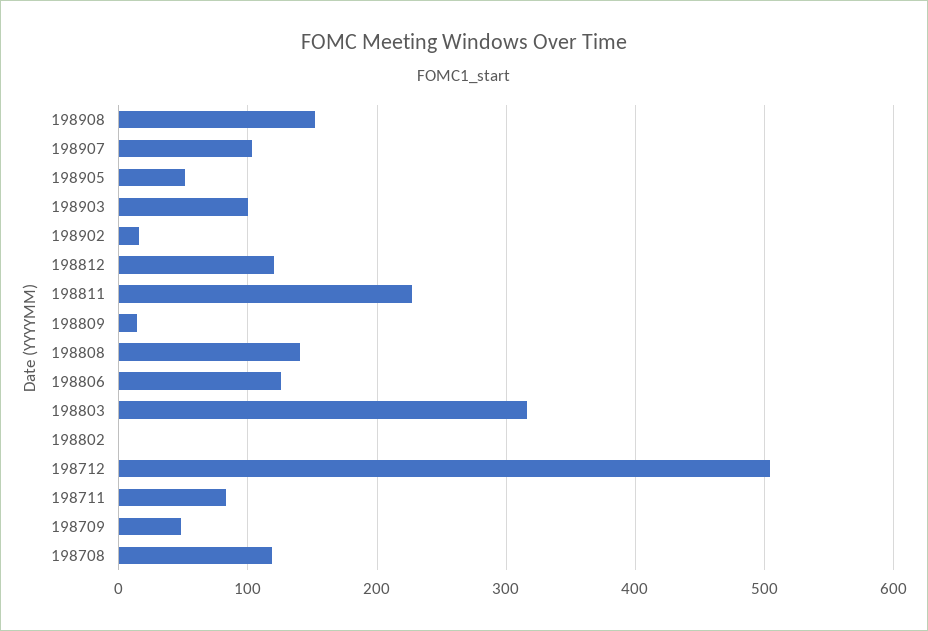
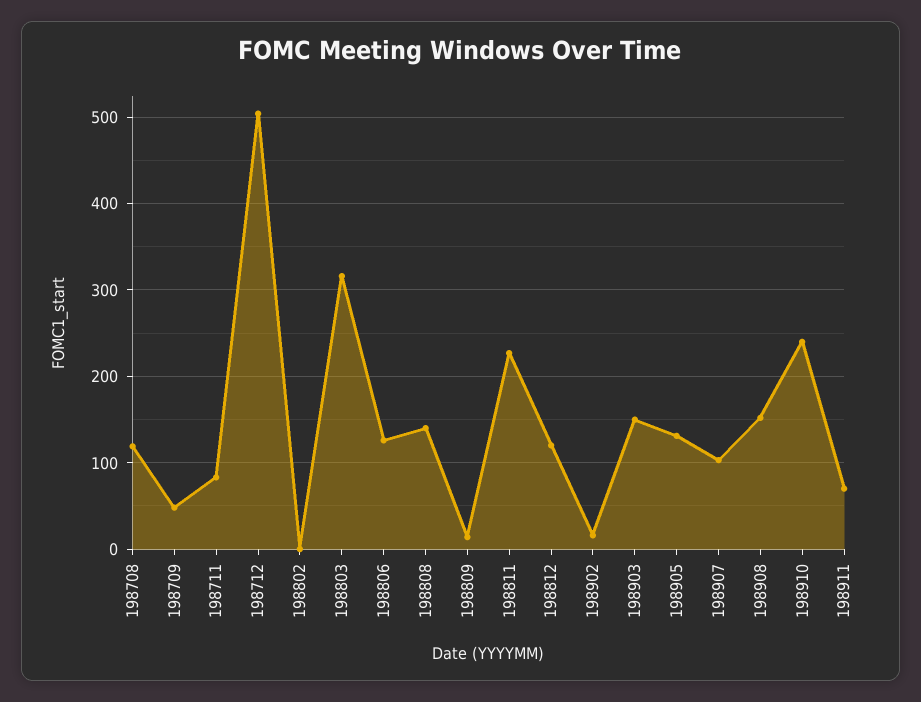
198905: 50 -> 130
198903: 100 -> 150
198910: none -> 240
198911: none -> 70

